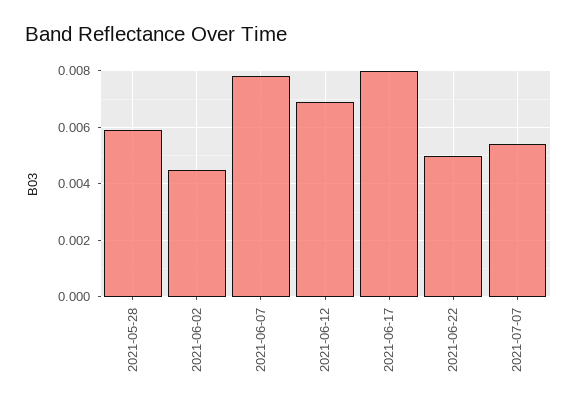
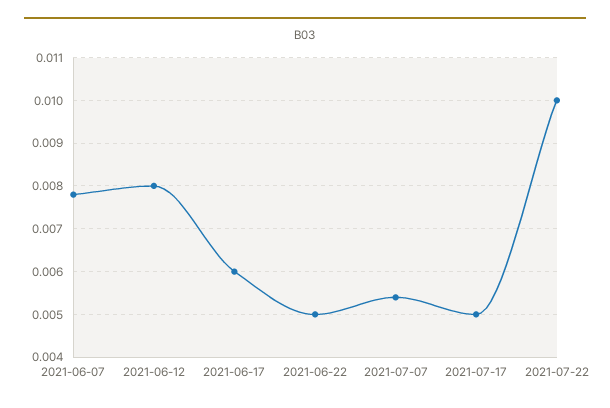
2021-05-28: 0.006 -> none
2021-06-02: 0.0045 -> none
2021-06-12: 0.007 -> 0.008
2021-06-17: 0.008 -> 0.006
2021-07-17: none -> 0.005
2021-07-22: none -> 0.01

